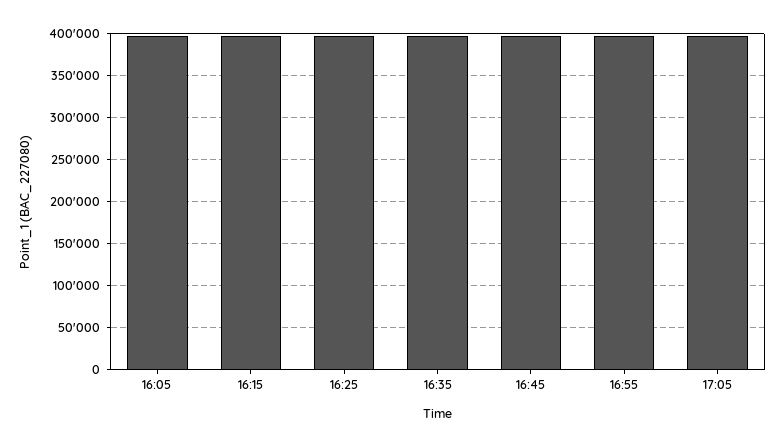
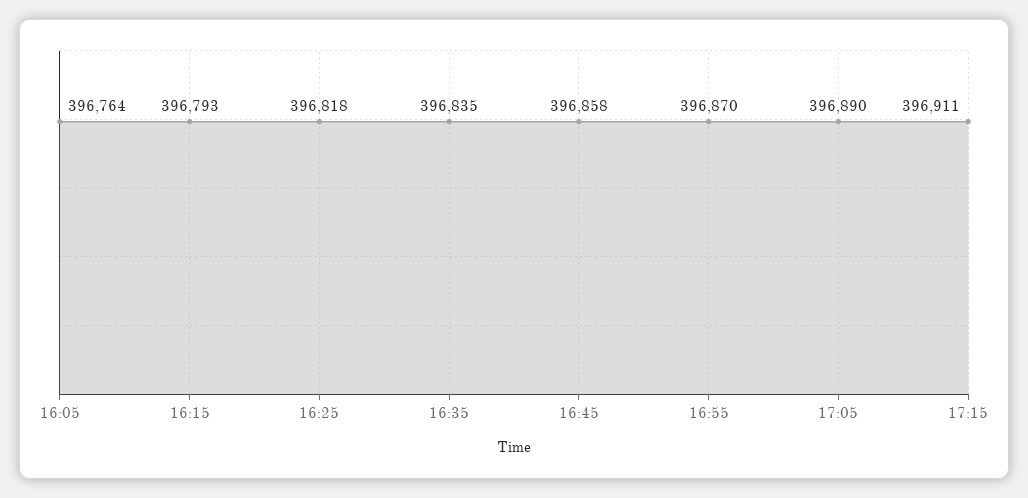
17:15: none -> 396911

